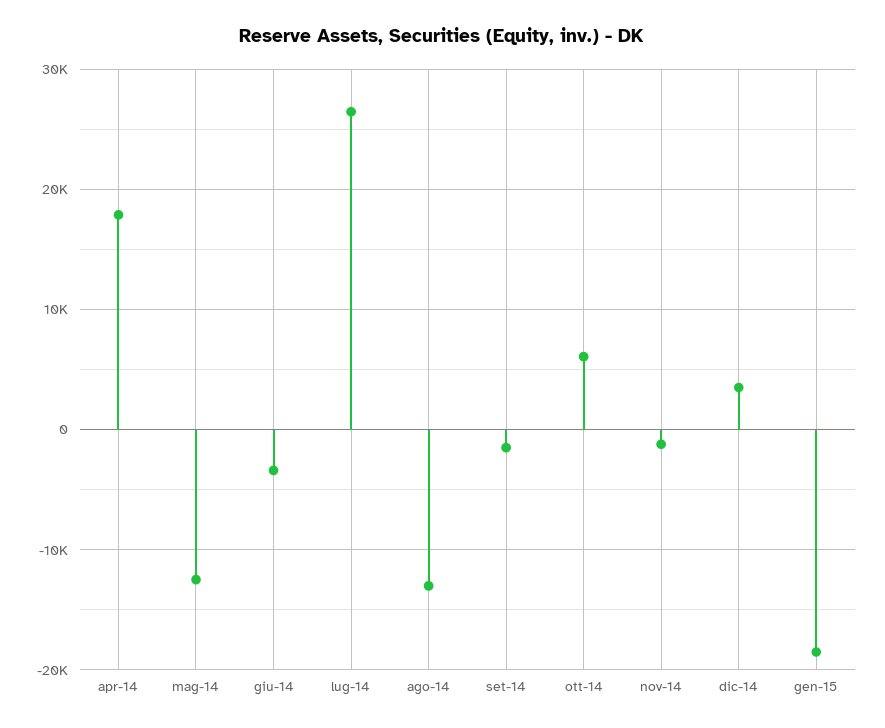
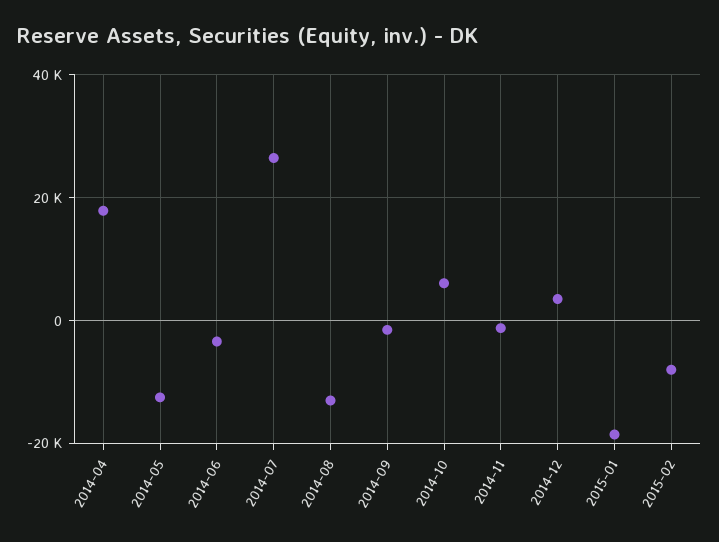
2015-02: none -> -8000

